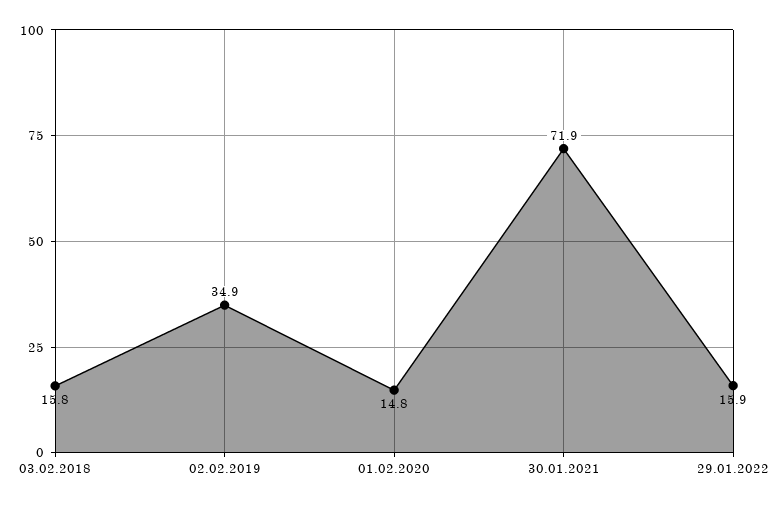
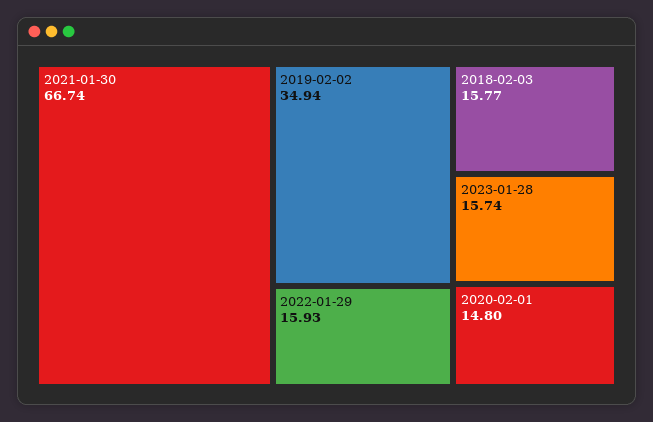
30.01.2021: 71.9 -> 66.74
2023-01-28: none -> 15.74

